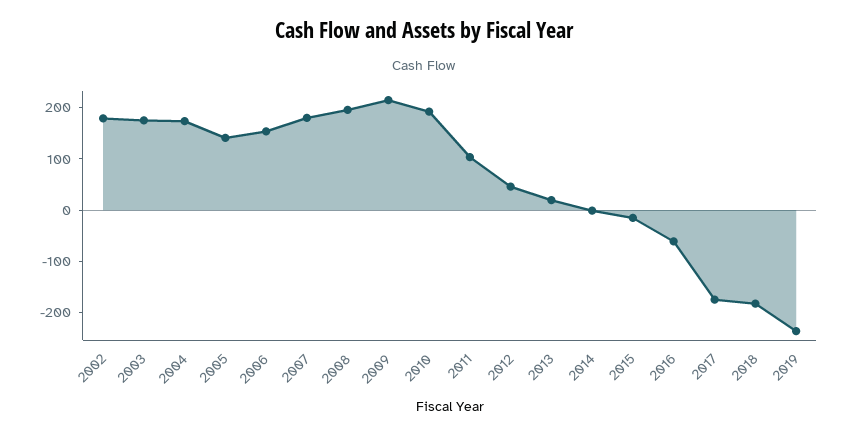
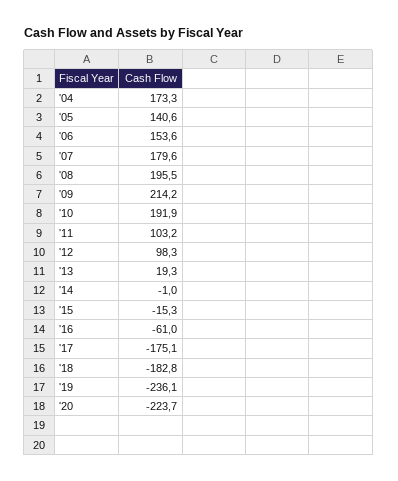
2002: 180 -> none
2003: 180 -> none
2012: 40 -> 98.3
'20: none -> -223.7

